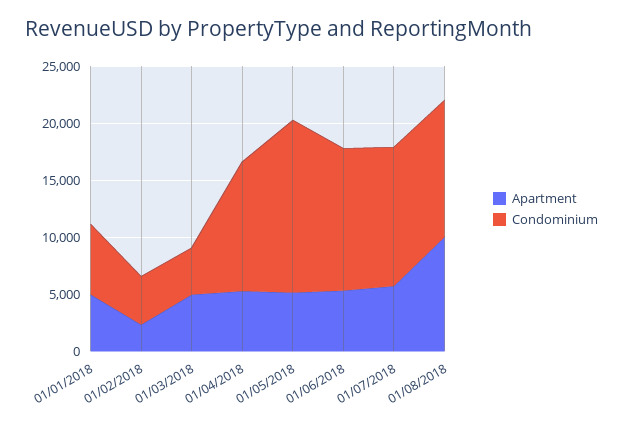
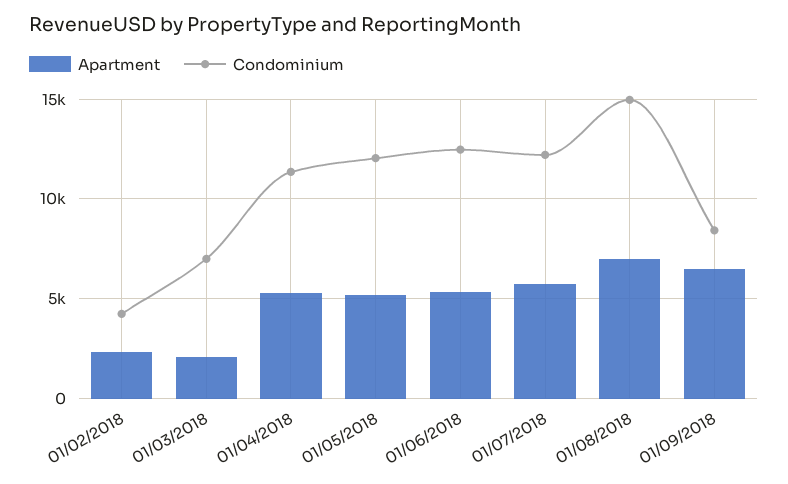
Apartment, 01/01/2018: 5000 -> none
Condominium, 01/01/2018: 6000 -> none
Apartment, 01/03/2018: 5000 -> 2000
Condominium, 01/03/2018: 4000 -> 7000
Condominium, 01/05/2018: 15000 -> 12000
Apartment, 01/08/2018: 10000 -> 7000
Condominium, 01/08/2018: 12000 -> 15000
Apartment, 01/09/2018: none -> 6500
Condominium, 01/09/2018: none -> 8500

